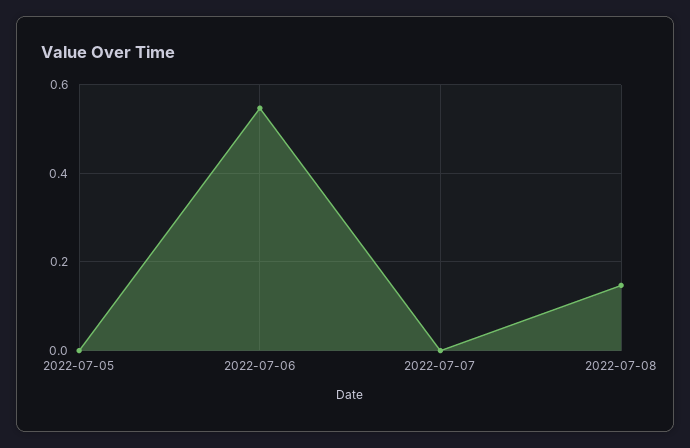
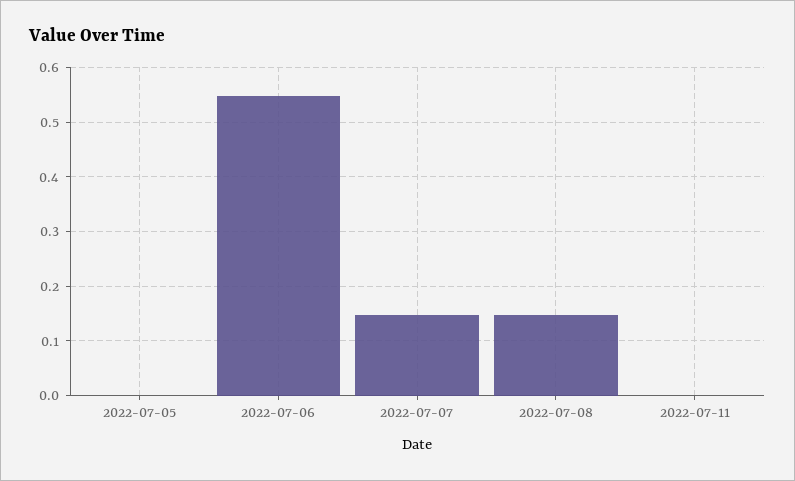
2022-07-07: 0 -> 0.14
2022-07-11: none -> 0

